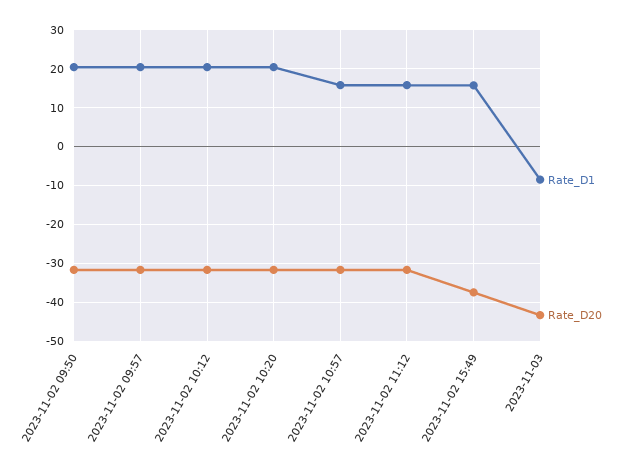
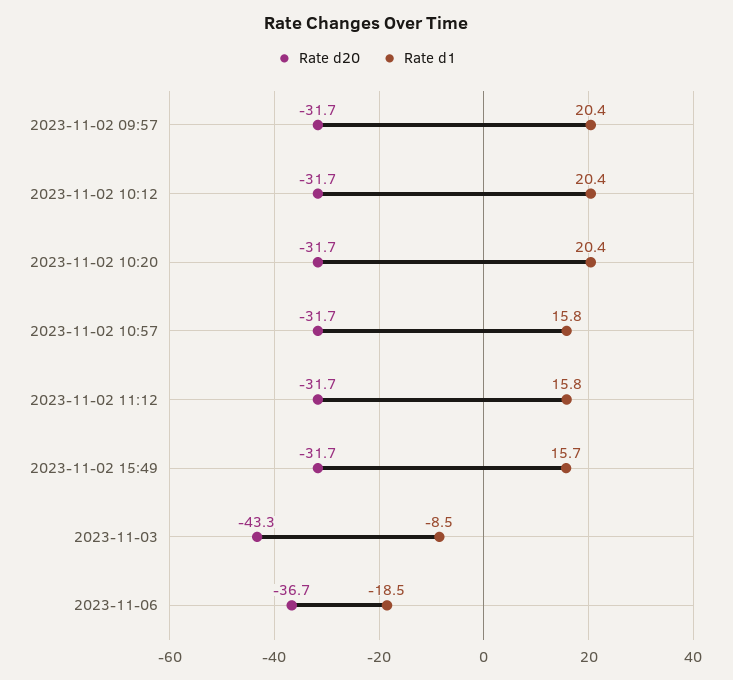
Rate_D1, 2023-11-02 09:50: 20 -> none
Rate_D20, 2023-11-02 09:50: -32 -> none
Rate_D20, 2023-11-02 15:49: -38 -> -31.7
Rate_D20, 2023-11-06: none -> -36.7
Rate_D1, 2023-11-06: none -> -18.5

